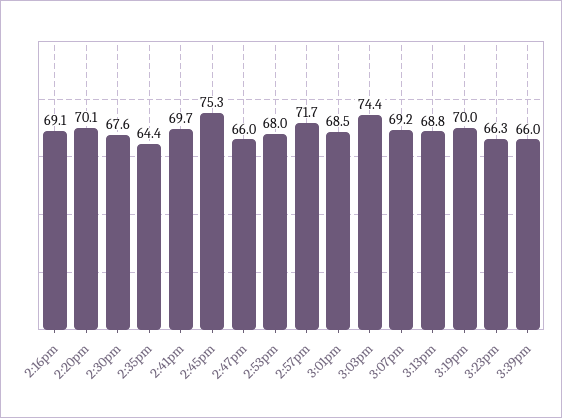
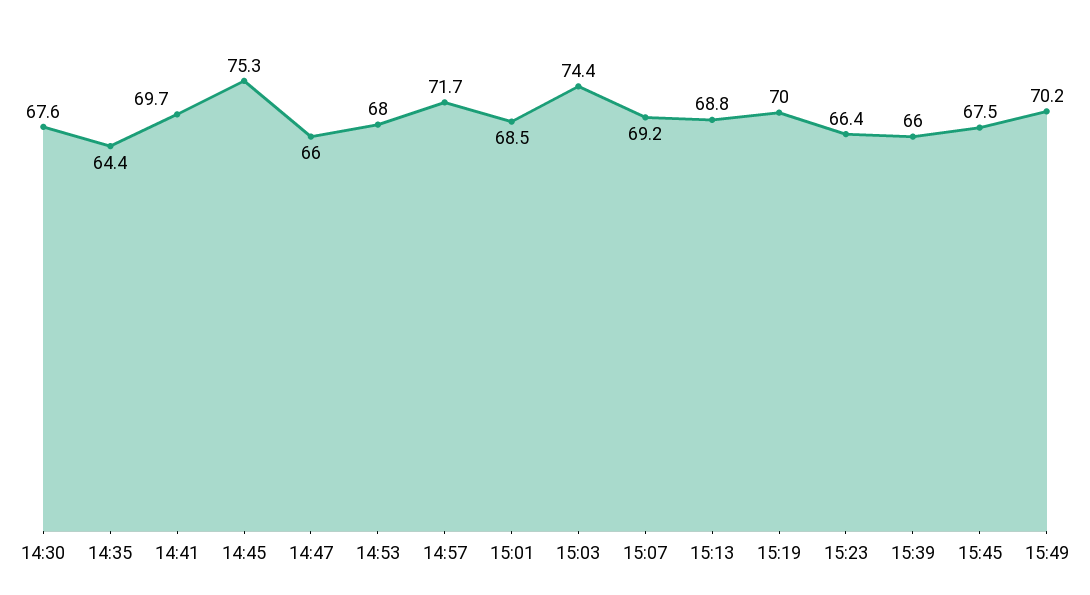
2:16pm: 69.1 -> none
2:20pm: 70.1 -> none
3:23pm: 66.3 -> 66.4
15:45: none -> 67.5
15:49: none -> 70.2

